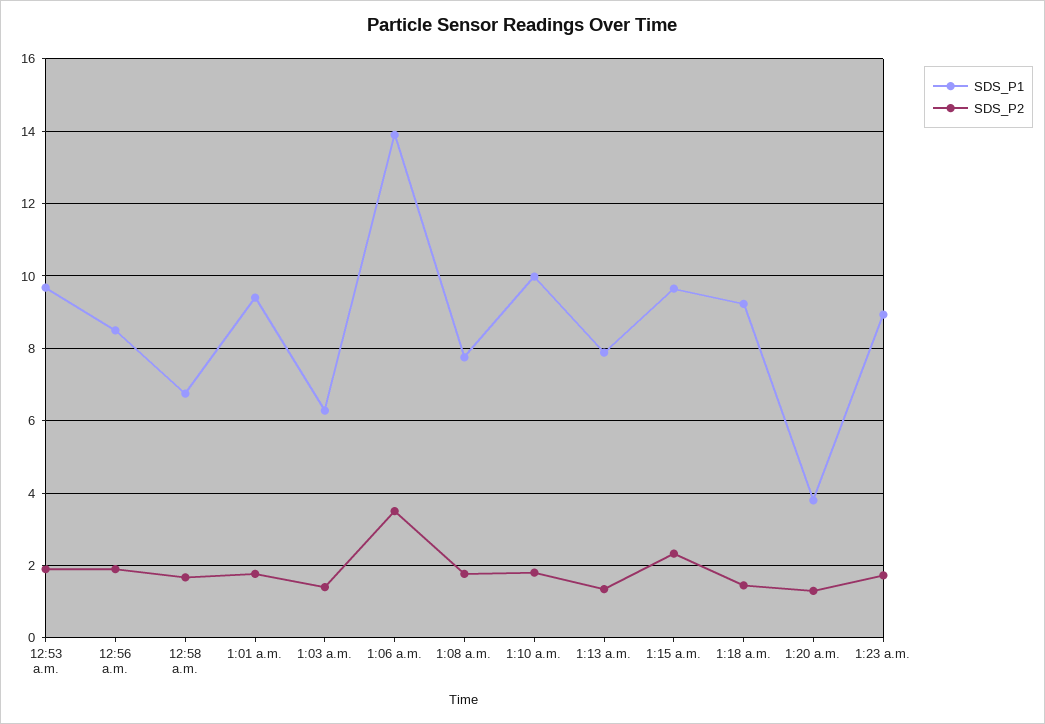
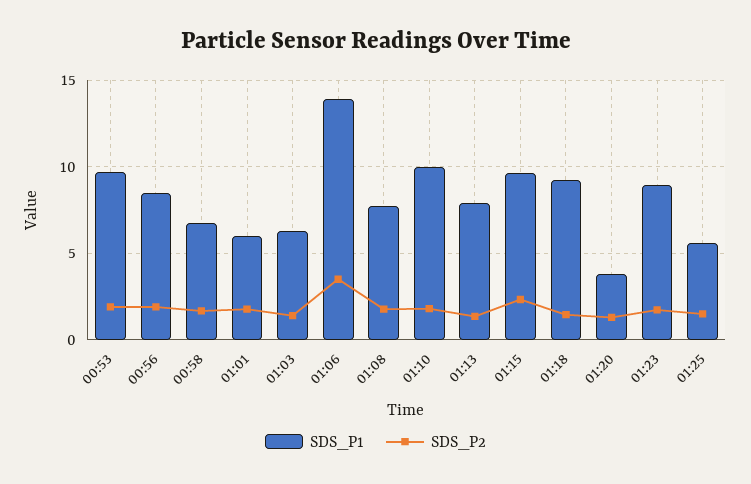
SDS_P1, 1:01 a.m.: 9.4 -> 6
SDS_P1, 01:25: none -> 5.5
SDS_P2, 01:25: none -> 1.5

